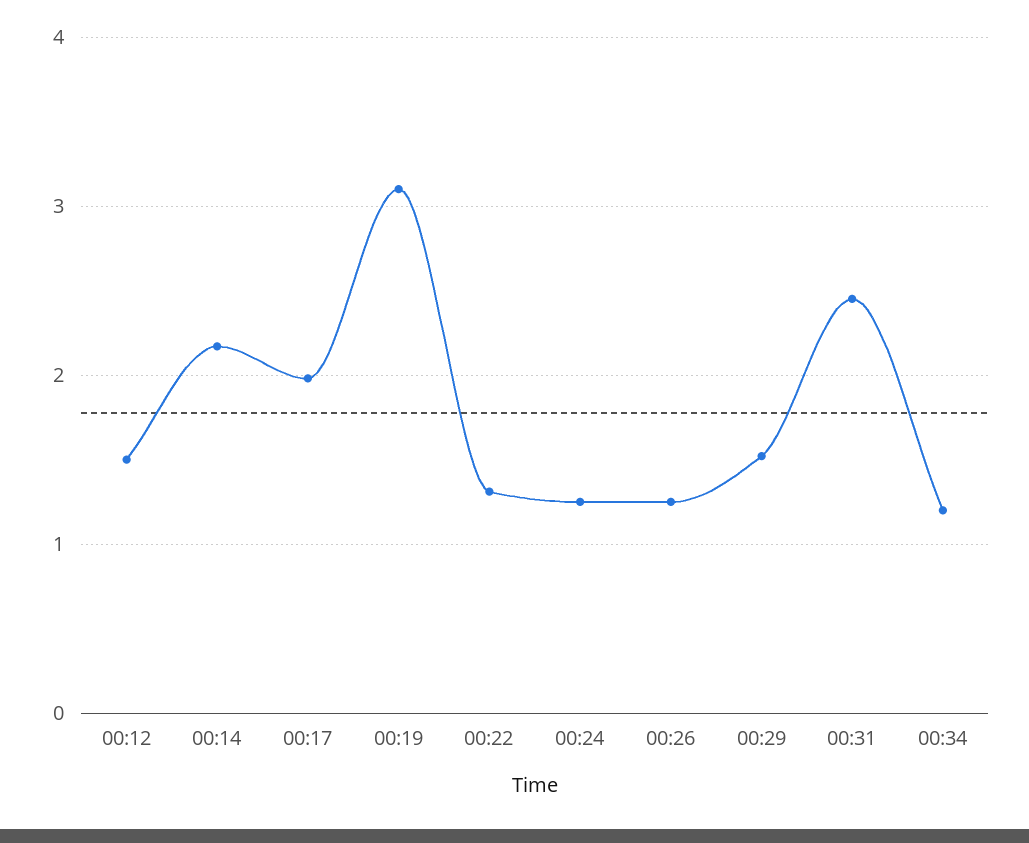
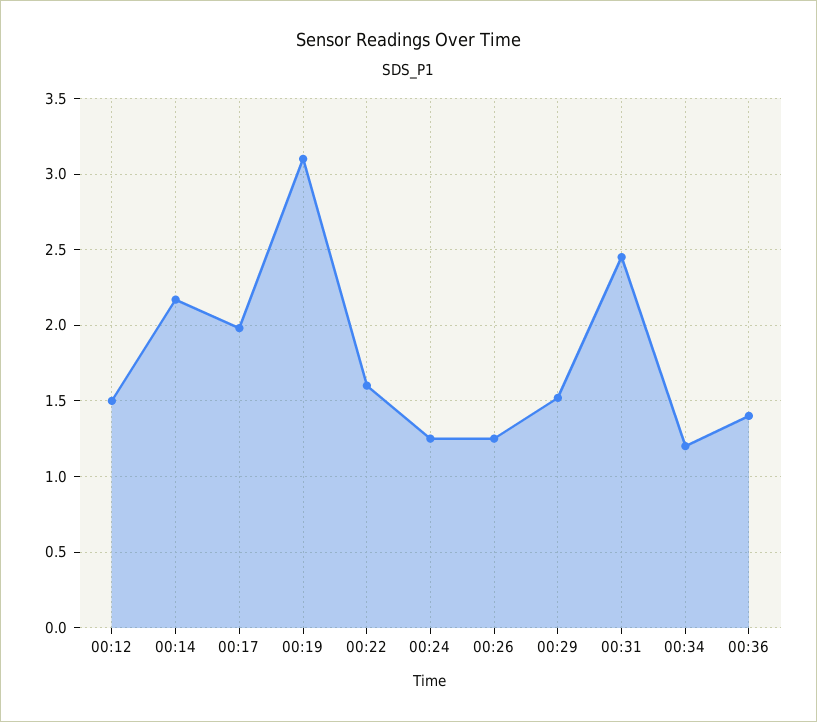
00:22: 1.3 -> 1.6
00:36: none -> 1.4

